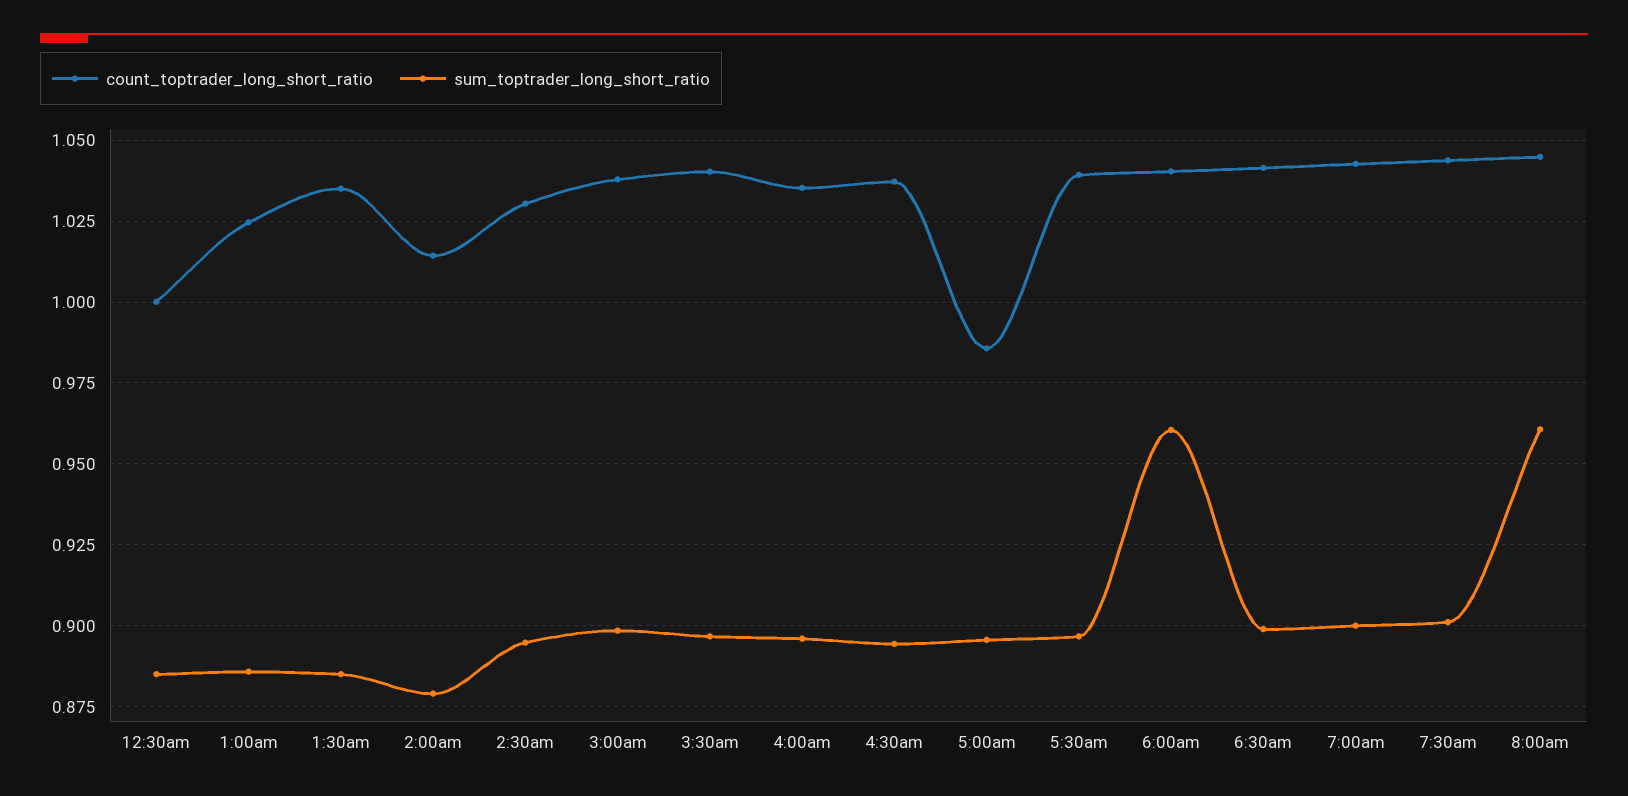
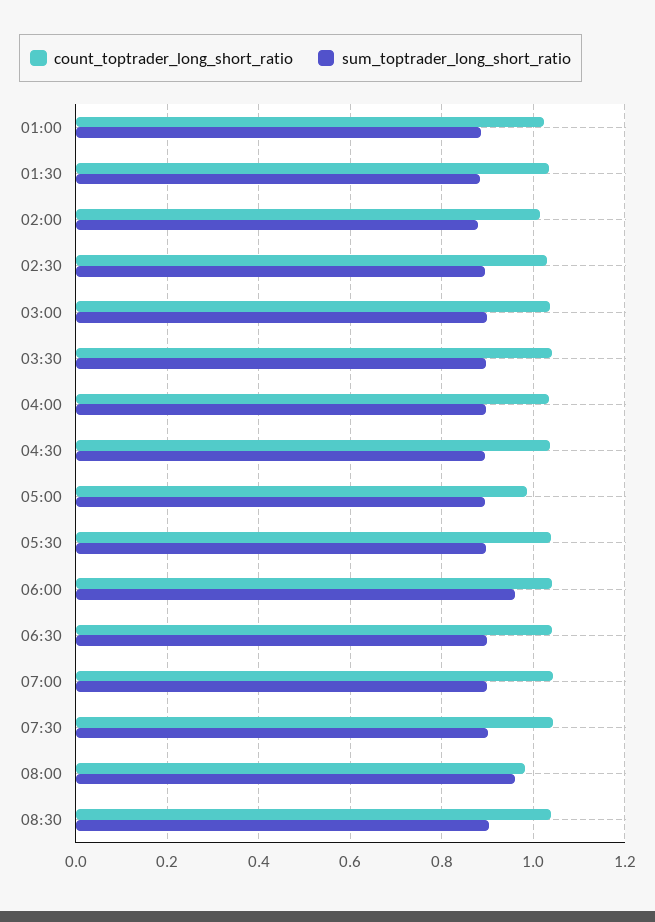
count_toptrader_long_short_ratio, 12:30am: 1 -> none
sum_toptrader_long_short_ratio, 12:30am: 0.885 -> none
count_toptrader_long_short_ratio, 8:00am: 1.045 -> 0.98
count_toptrader_long_short_ratio, 08:30: none -> 1.04
sum_toptrader_long_short_ratio, 08:30: none -> 0.9

